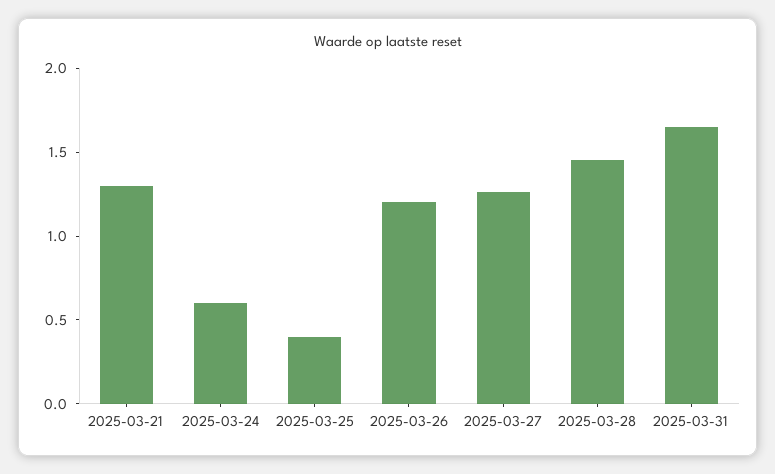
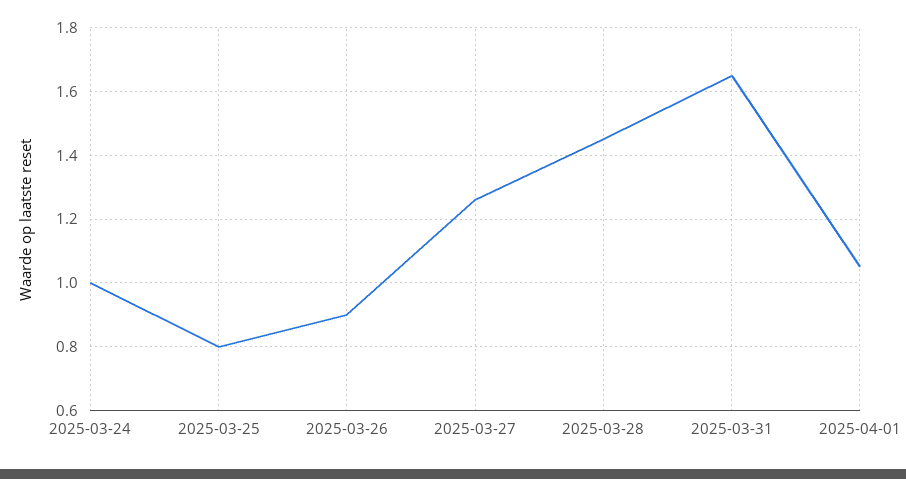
2025-03-21: 1.3 -> none
2025-03-24: 0.6 -> 1
2025-03-25: 0.4 -> 0.8
2025-03-26: 1.2 -> 0.9
2025-04-01: none -> 1.05

